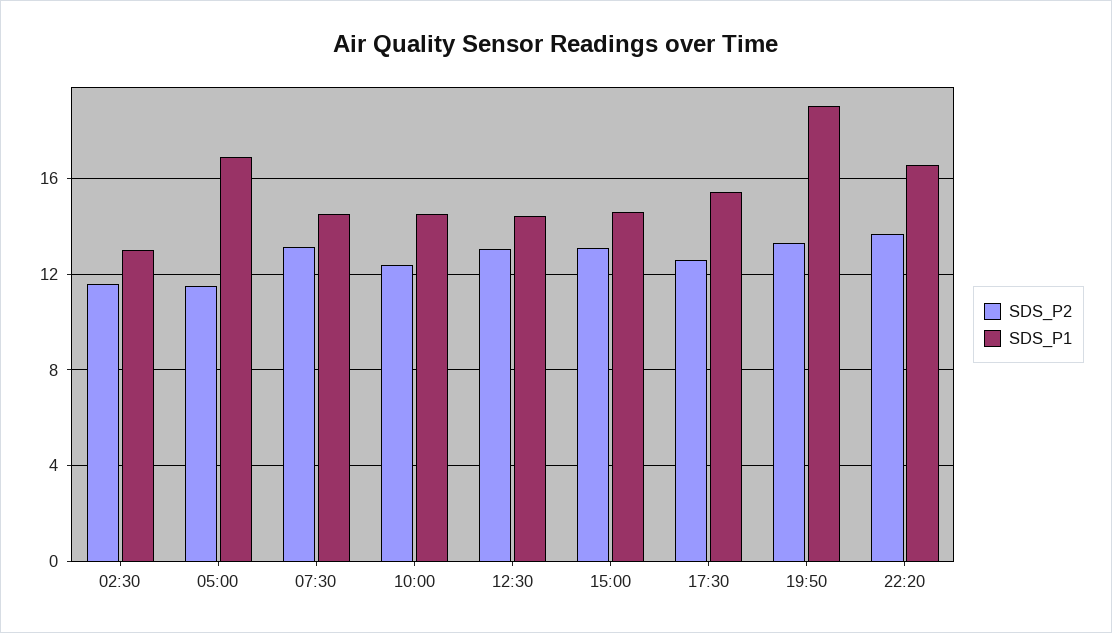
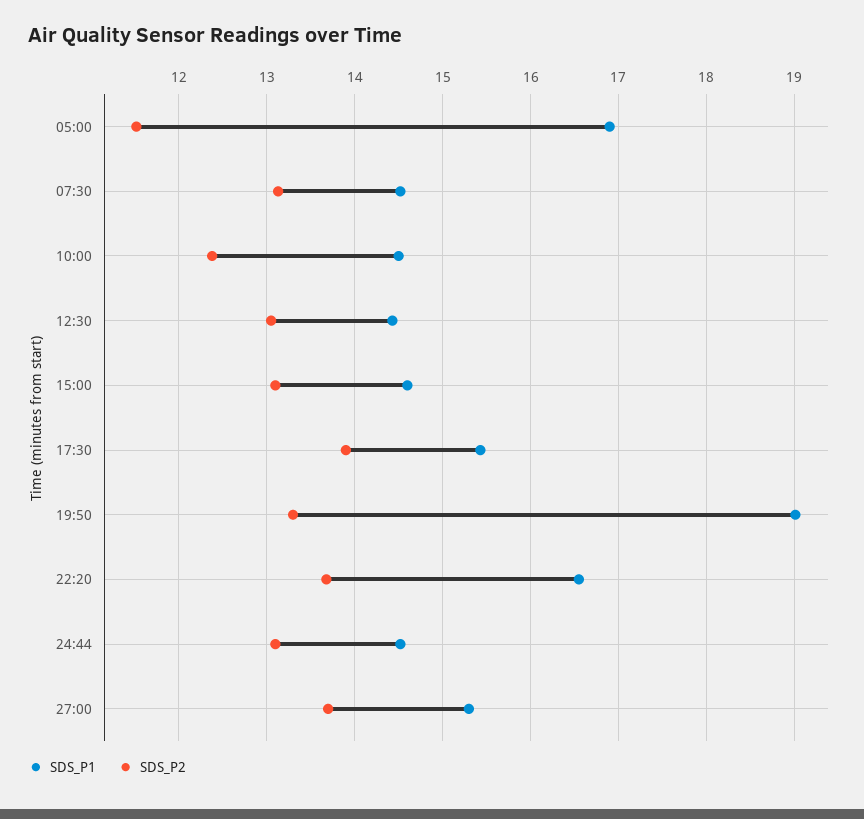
SDS_P2, 02:30: 11.5 -> none
SDS_P1, 02:30: 13 -> none
SDS_P2, 17:30: 12.5 -> 13.9
SDS_P1, 24:44: none -> 14.5
SDS_P2, 24:44: none -> 13.1
SDS_P1, 27:00: none -> 15.3
SDS_P2, 27:00: none -> 13.7

